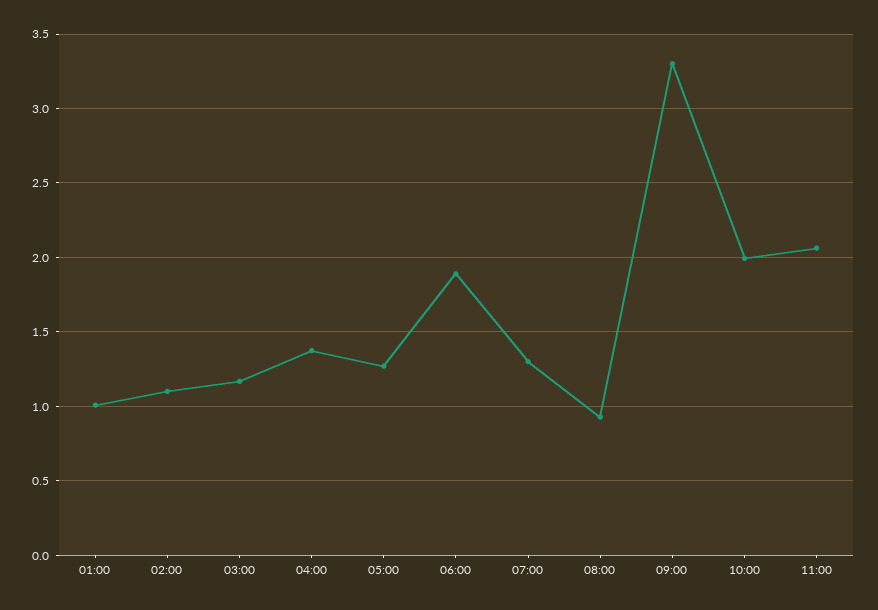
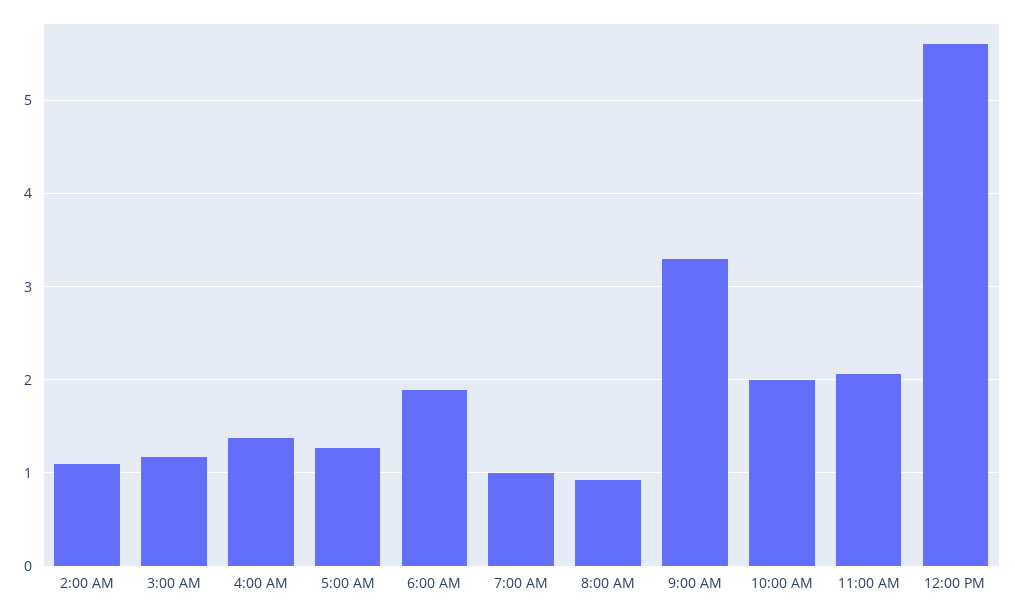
01:00: 1 -> none
07:00: 1.3 -> 1
12:00 PM: none -> 5.6

